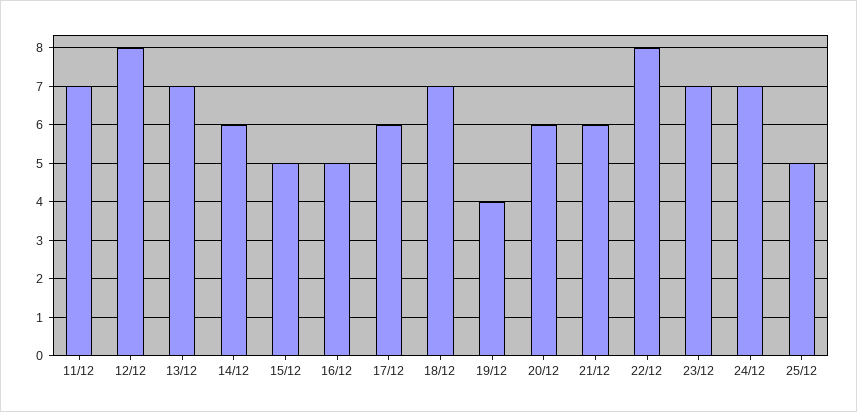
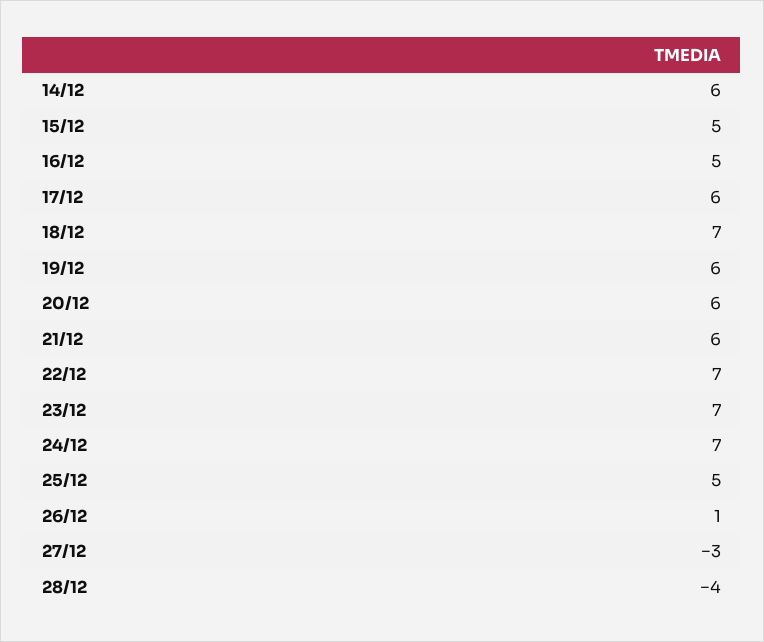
11/12: 7 -> none
12/12: 8 -> none
13/12: 7 -> none
19/12: 4 -> 6
22/12: 8 -> 7
26/12: none -> 1
27/12: none -> -3
28/12: none -> -4

